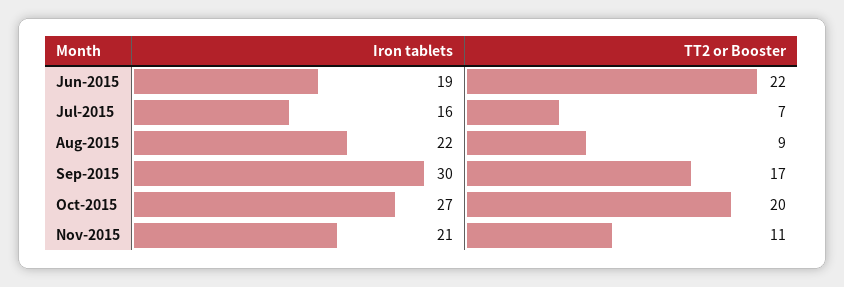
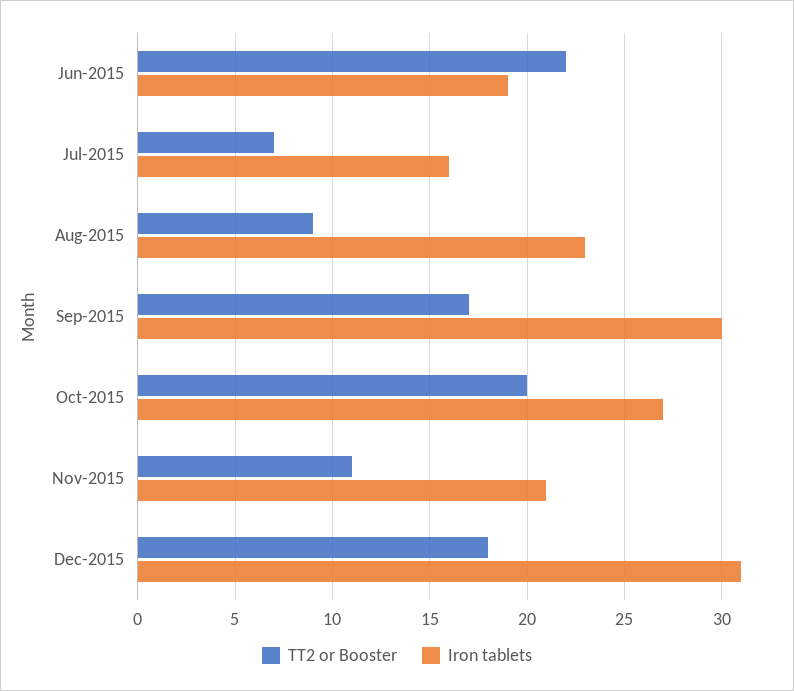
Iron tablets, Aug-2015: 22 -> 23
TT2 or Booster, Dec-2015: none -> 18
Iron tablets, Dec-2015: none -> 31

